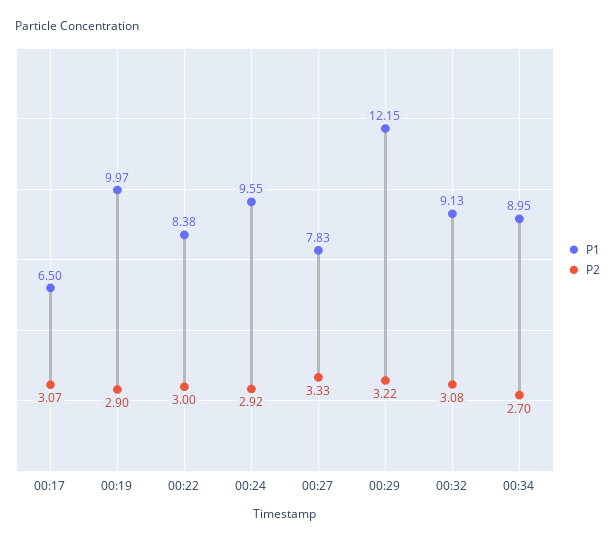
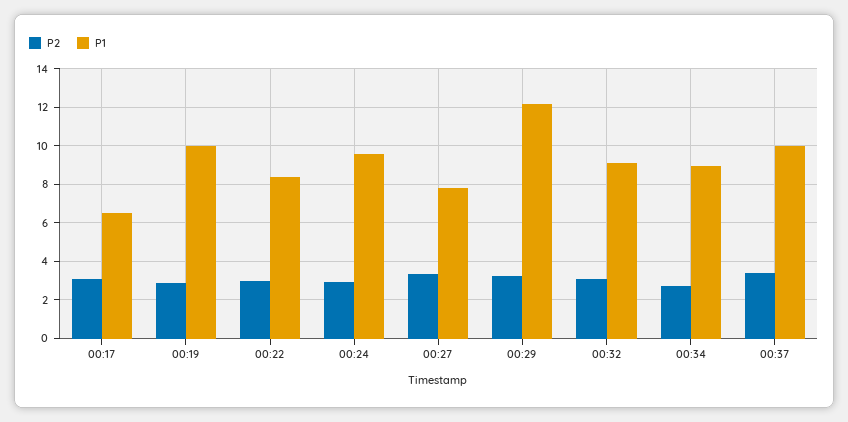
P2, 00:37: none -> 3.5
P1, 00:37: none -> 10

